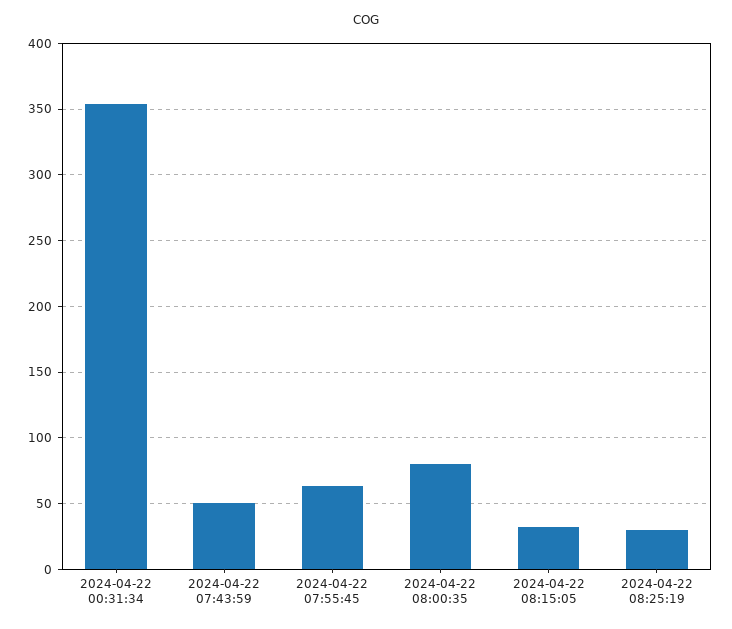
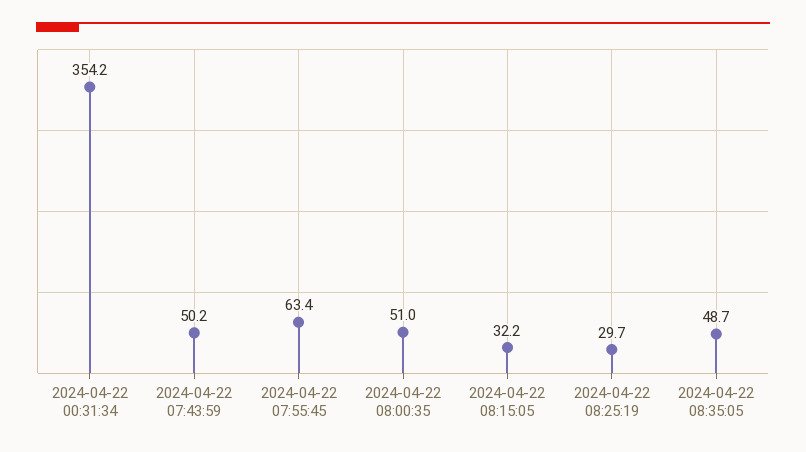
2024-04-22 08:00:35: 80 -> 51
2024-04-22 08:35:05: none -> 48.7

